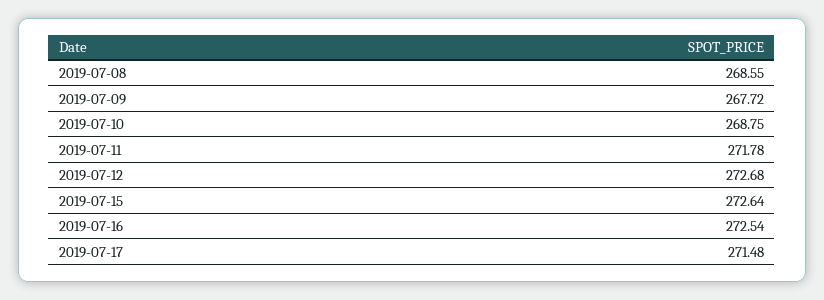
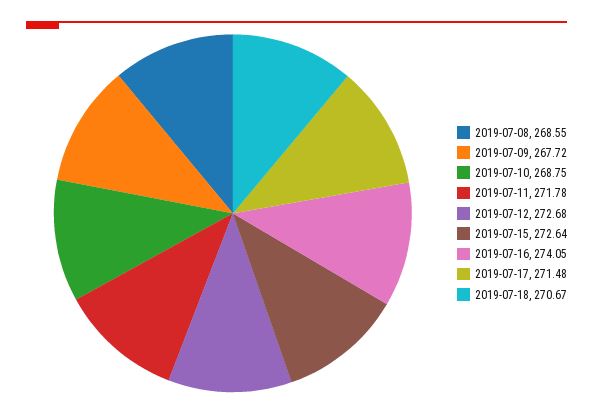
2019-07-16: 272.54 -> 274.05
2019-07-18: none -> 270.67

